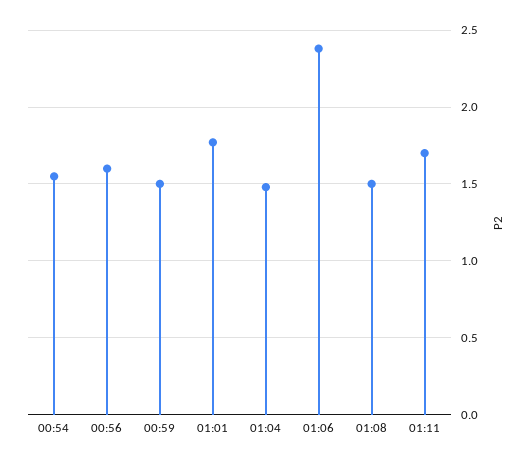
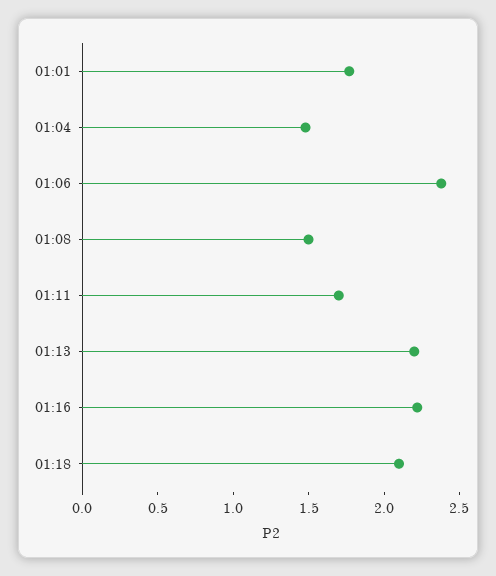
00:54: 1.55 -> none
00:56: 1.6 -> none
00:59: 1.5 -> none
01:13: none -> 2.2
01:16: none -> 2.2
01:18: none -> 2.1

